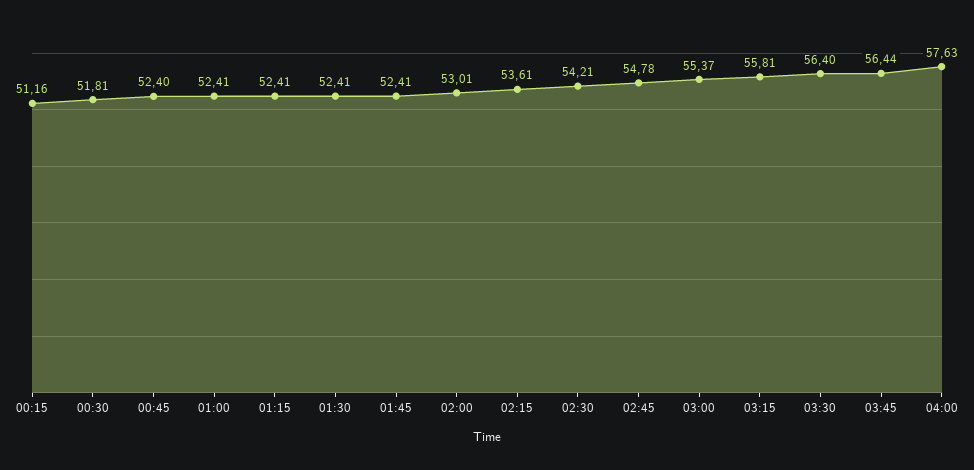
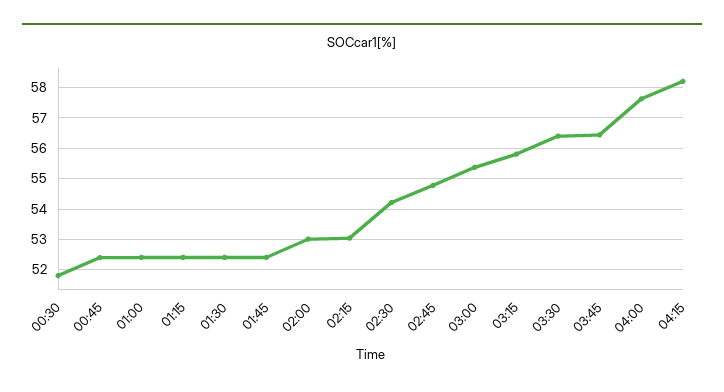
00:15: 51.16 -> none
02:15: 53.61 -> 53
04:15: none -> 58.2

